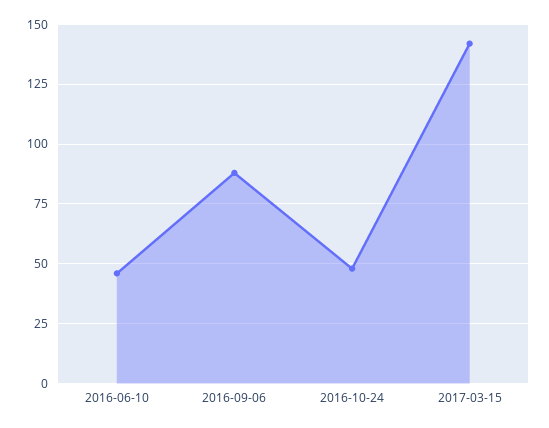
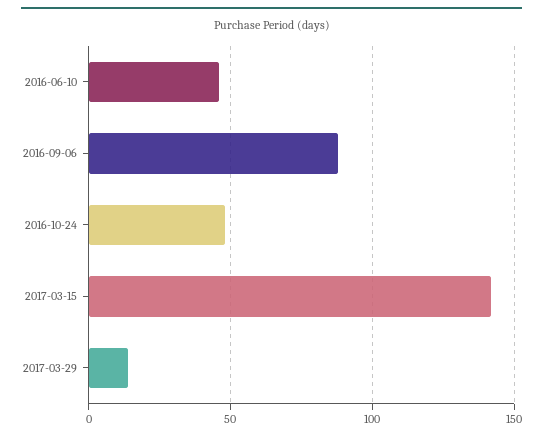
2017-03-29: none -> 15

